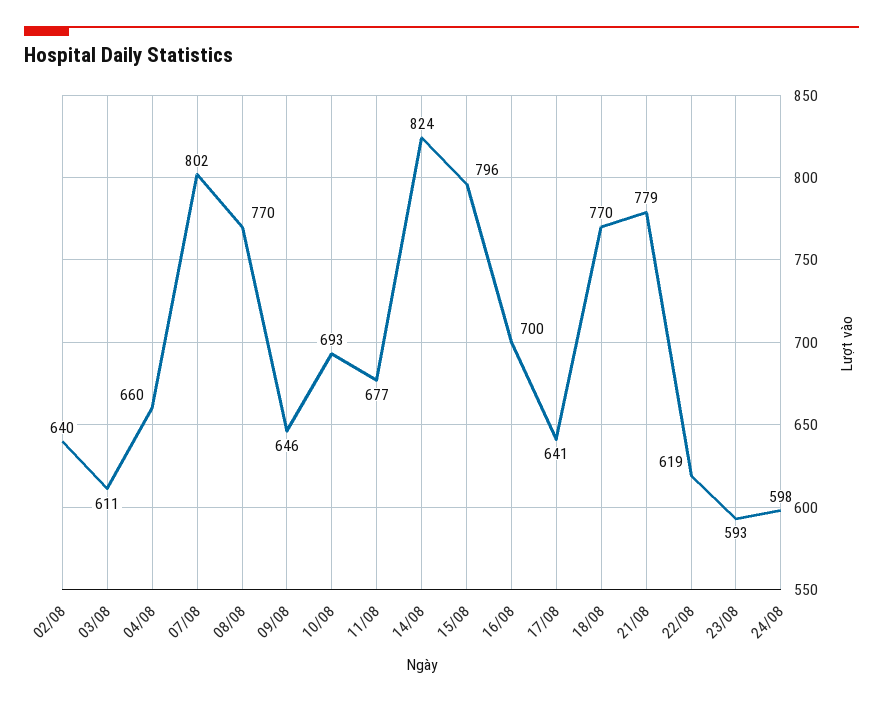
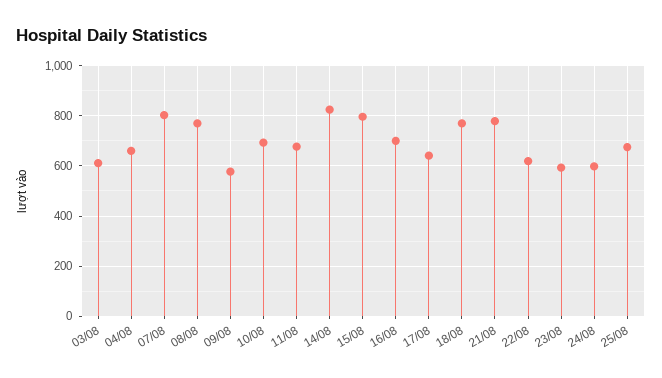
02/08: 640 -> none
09/08: 646 -> 575
25/08: none -> 675

